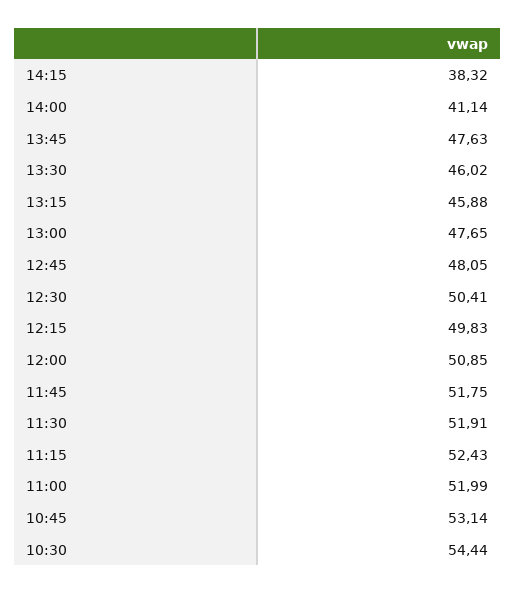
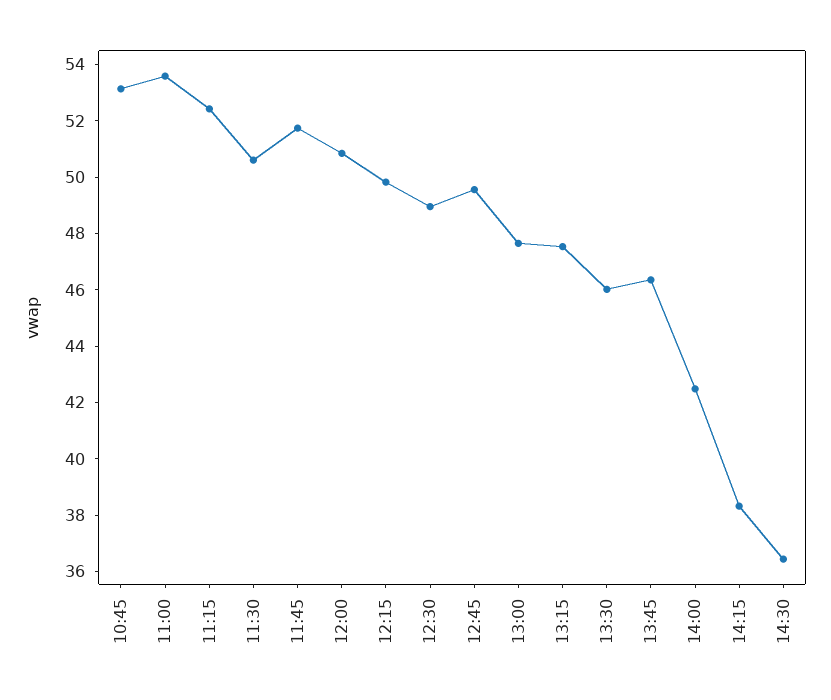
14:00: 41.14 -> 42.5
13:45: 47.63 -> 46.5
13:15: 45.88 -> 47.5
12:45: 48.05 -> 49.5
12:30: 50.41 -> 49
11:30: 51.91 -> 50.5
11:00: 51.99 -> 53.5
10:30: 54.44 -> none
14:30: none -> 36.5

